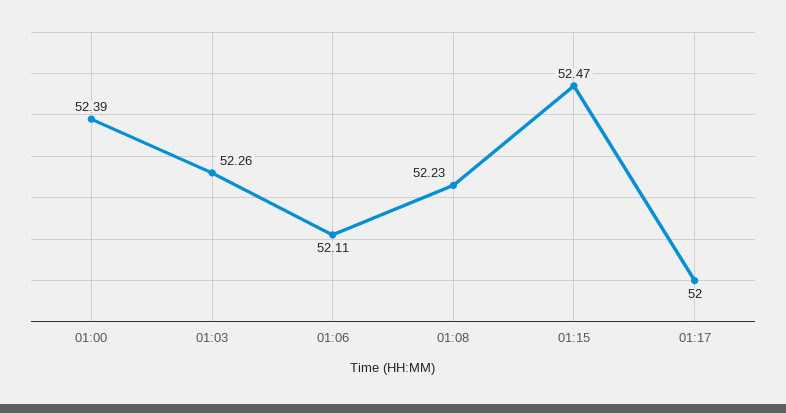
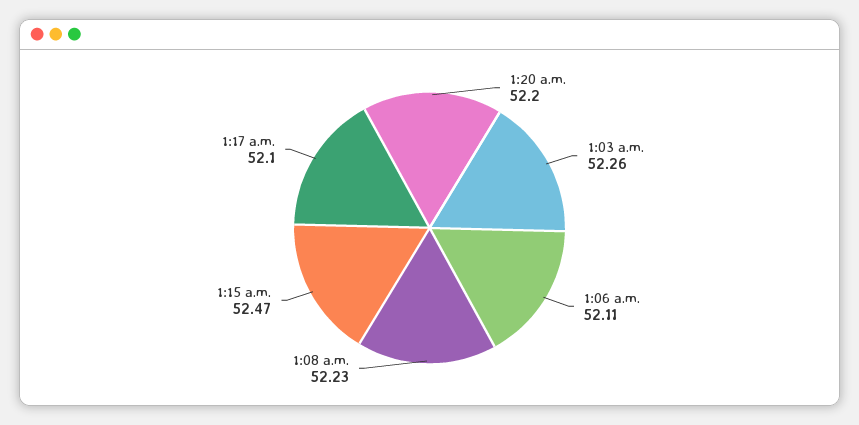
01:00: 52.39 -> none
01:17: 52 -> 52.1
1:20 a.m.: none -> 52.2

